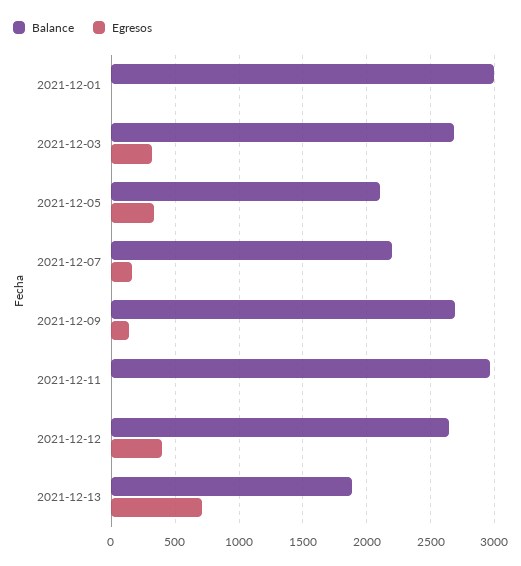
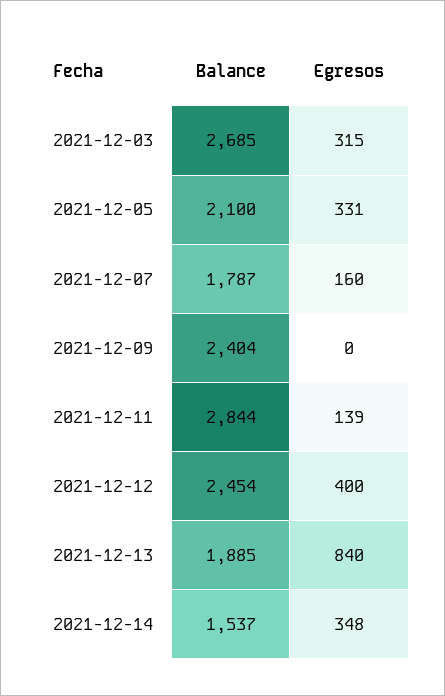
Balance, 2021-12-01: 3000 -> none
Egresos, 2021-12-01: 0 -> none
Balance, 2021-12-07: 2200 -> 1787
Balance, 2021-12-09: 2700 -> 2404
Egresos, 2021-12-09: 150 -> 0
Balance, 2021-12-11: 2950 -> 2844
Egresos, 2021-12-11: 0 -> 139
Balance, 2021-12-12: 2650 -> 2454
Egresos, 2021-12-13: 700 -> 840
Balance, 2021-12-14: none -> 1537
Egresos, 2021-12-14: none -> 348

